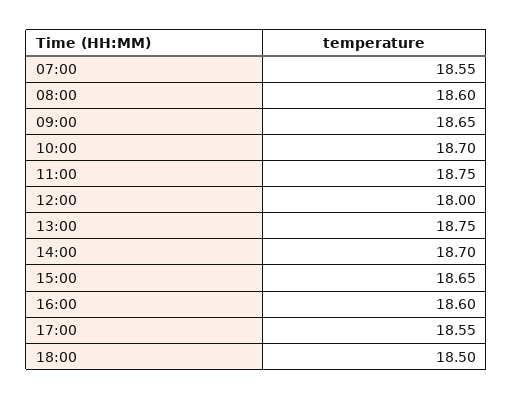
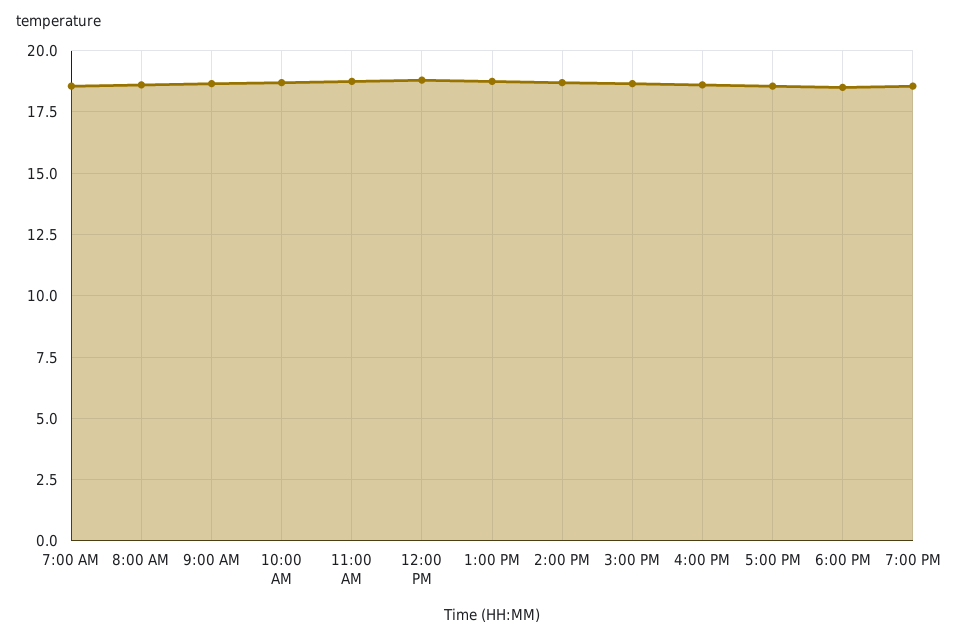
12:00: 18 -> 18.75
7:00 PM: none -> 18.5

